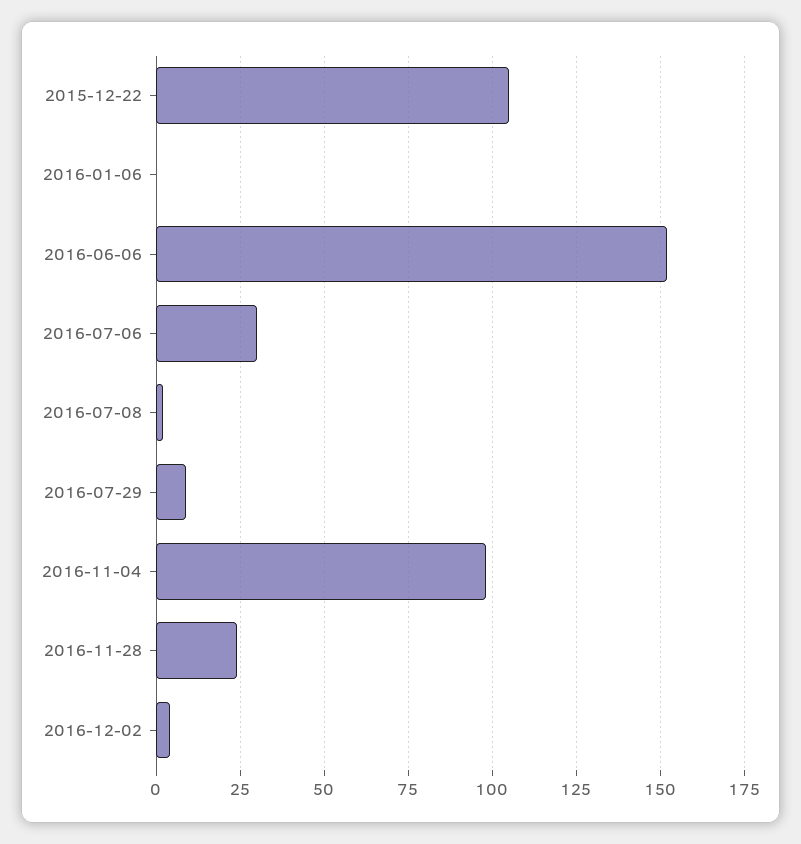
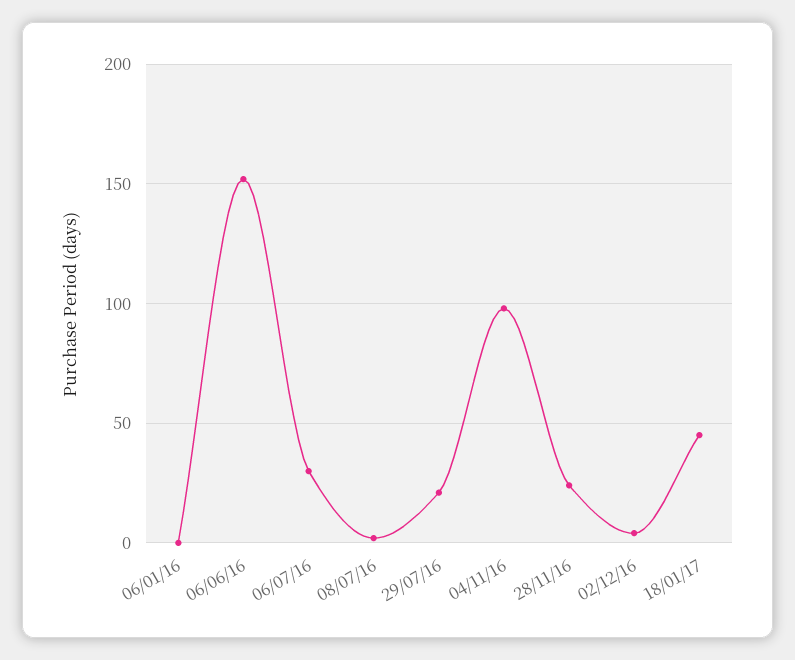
2015-12-22: 105 -> none
2016-07-29: 10 -> 20
18/01/17: none -> 45

